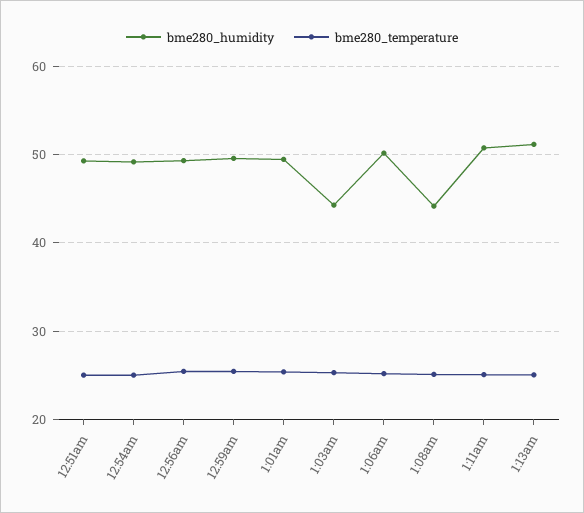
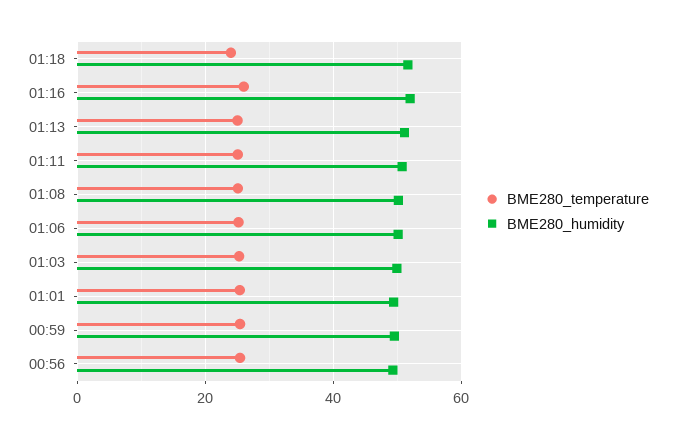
bme280_humidity, 12:51am: 49 -> none
bme280_temperature, 12:51am: 25 -> none
bme280_humidity, 12:54am: 49 -> none
bme280_temperature, 12:54am: 25 -> none
bme280_humidity, 1:03am: 44 -> 50
bme280_humidity, 1:08am: 44 -> 50
bme280_temperature, 01:18: none -> 24
bme280_humidity, 01:18: none -> 52
bme280_temperature, 01:16: none -> 26
bme280_humidity, 01:16: none -> 52

